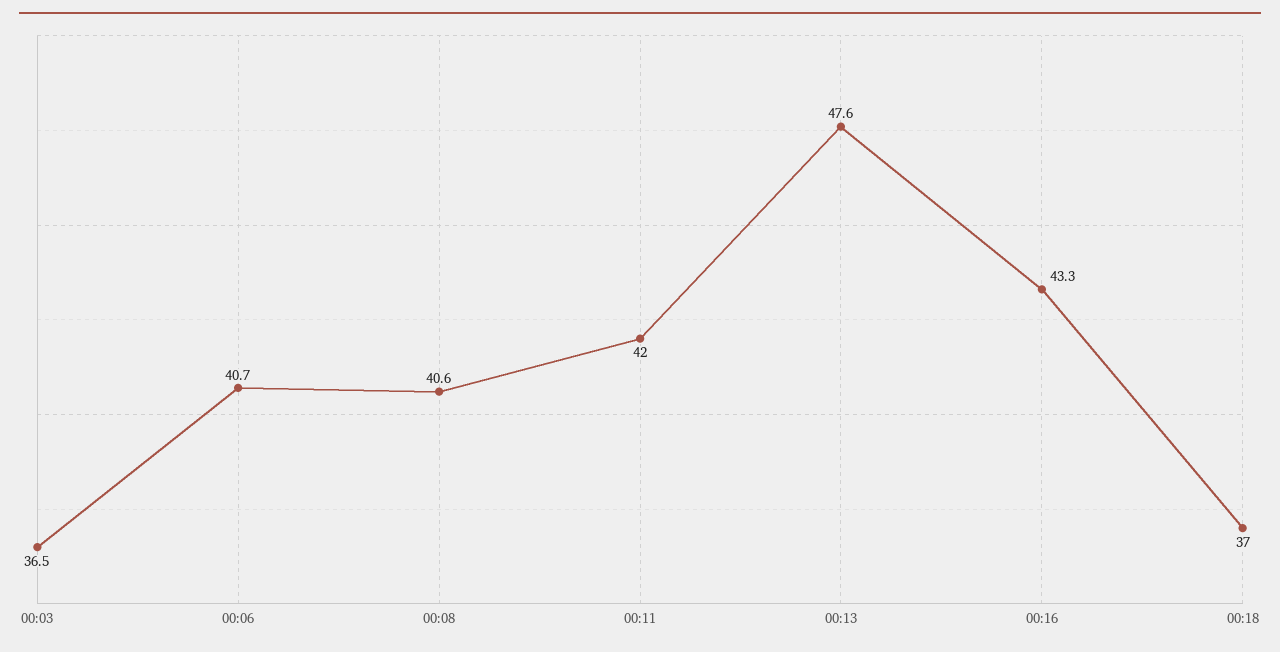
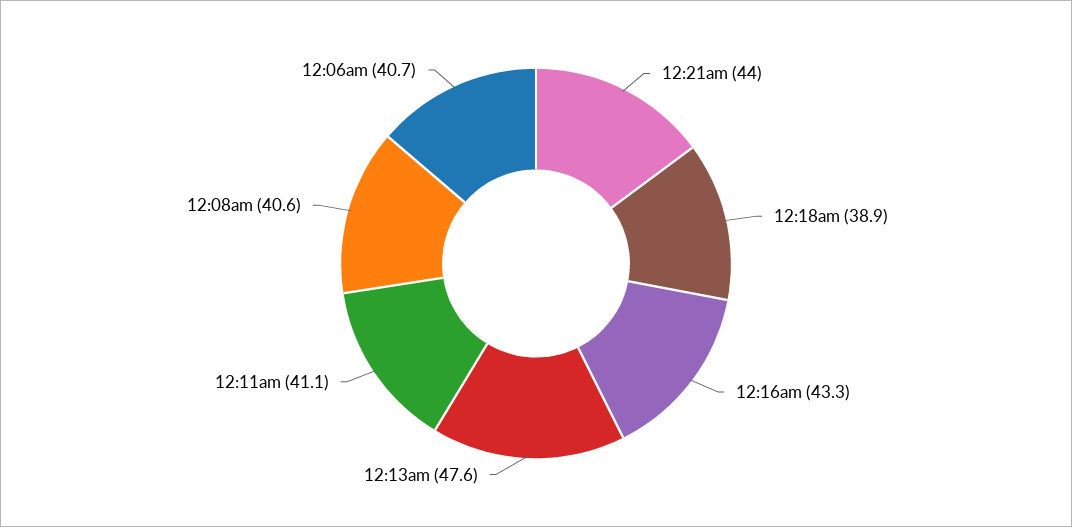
00:03: 36.5 -> none
00:11: 42 -> 41.1
00:18: 37 -> 38.9
12:21am: none -> 44

